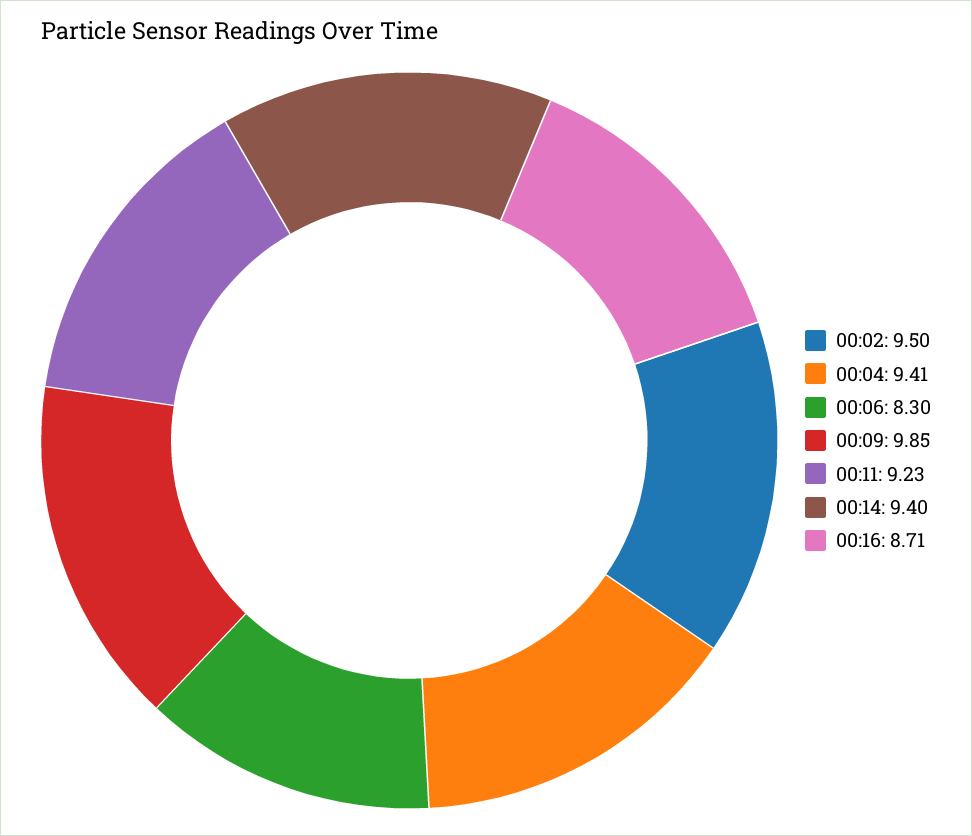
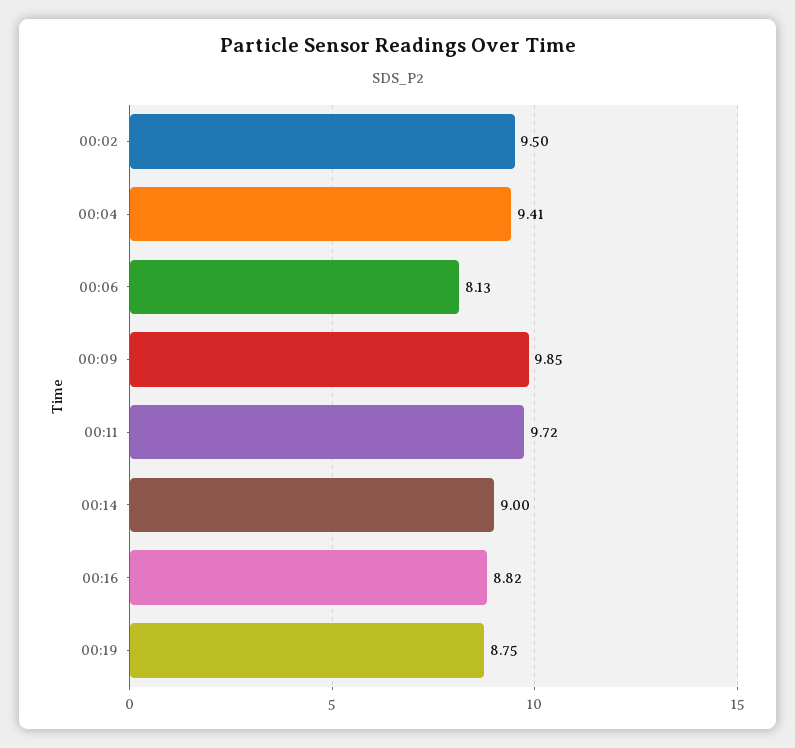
00:06: 8.3 -> 8.13
00:11: 9.23 -> 9.72
00:14: 9.4 -> 9
00:16: 8.71 -> 8.82
00:19: none -> 8.75

